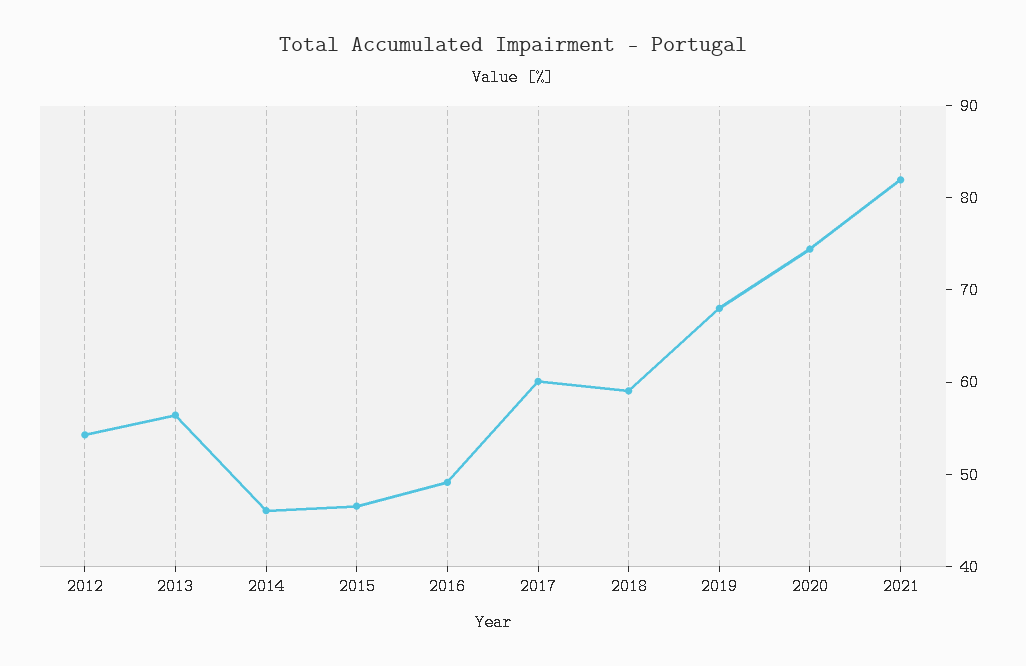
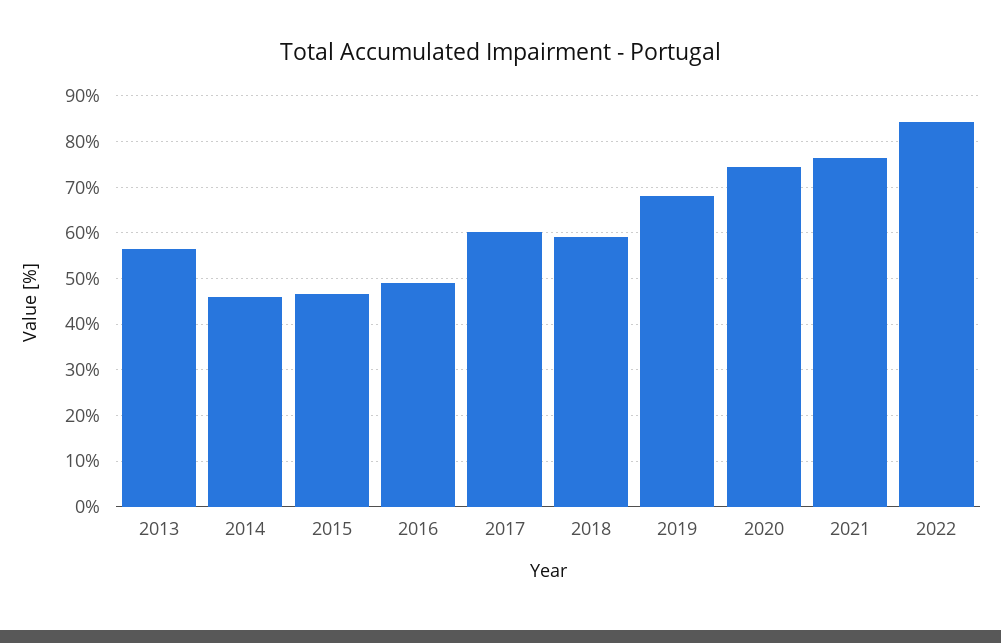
2012: 54 -> none
2021: 82 -> 76
2022: none -> 84

